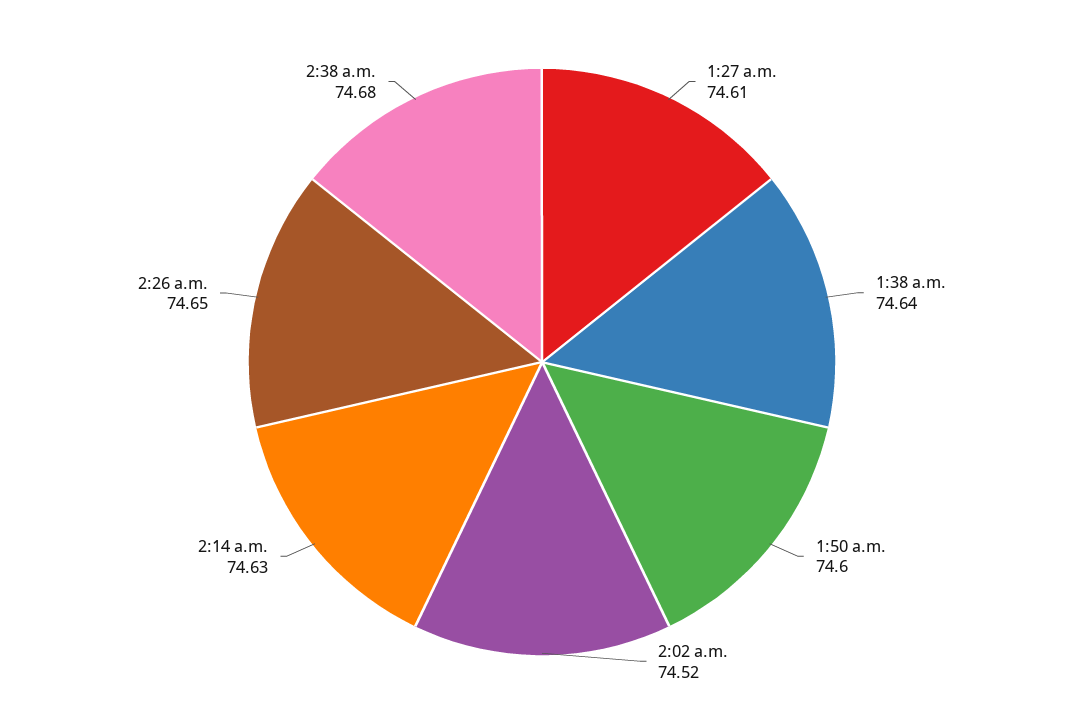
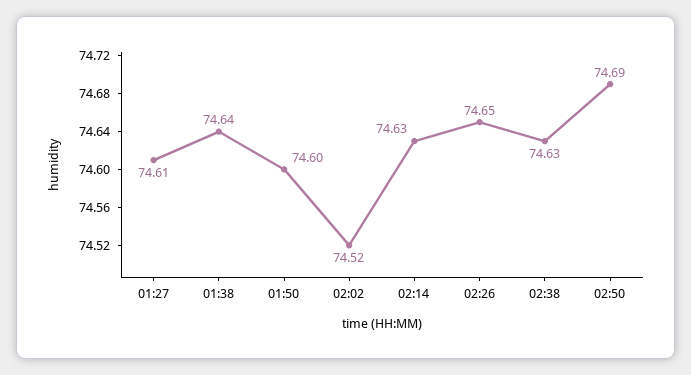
2:38 a.m.: 74.68 -> 74.63
02:50: none -> 74.69

